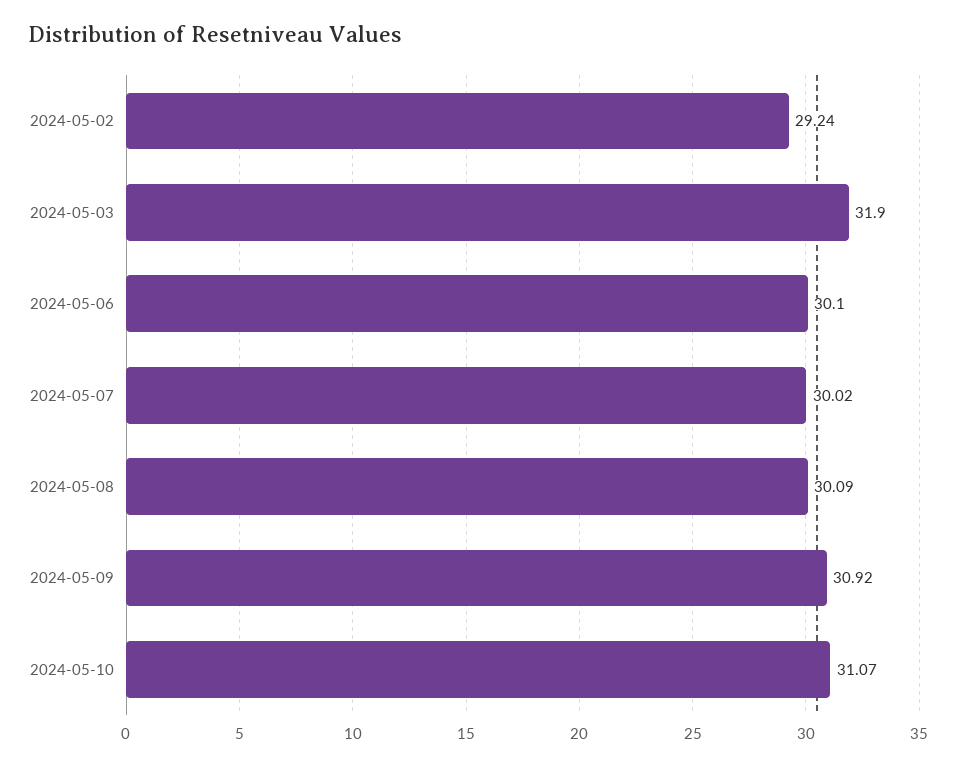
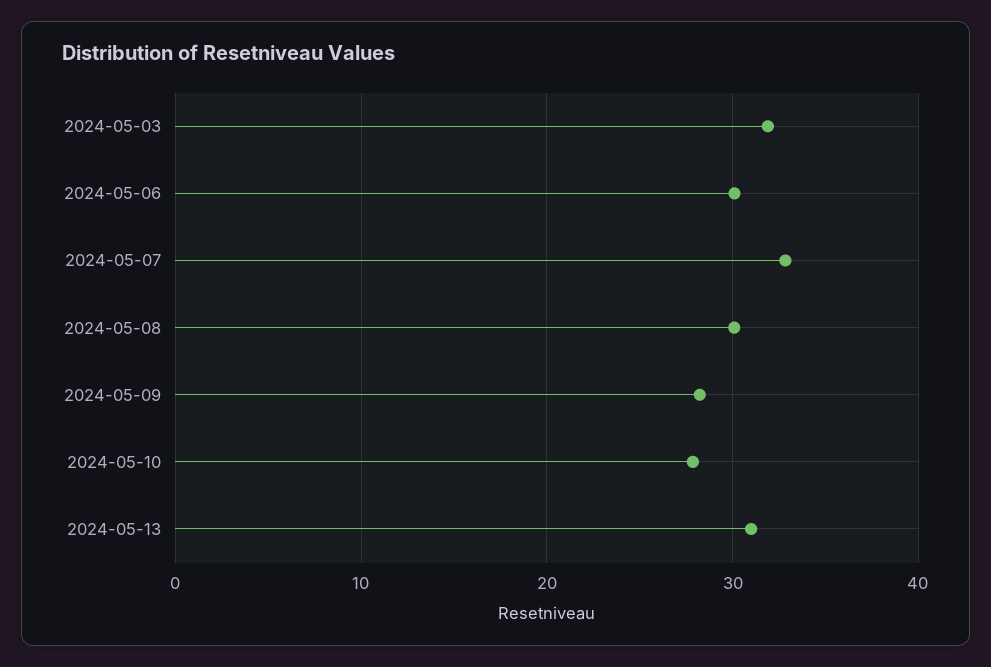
2024-05-02: 29.24 -> none
2024-05-07: 30.02 -> 33
2024-05-09: 30.92 -> 28
2024-05-10: 31.07 -> 28
2024-05-13: none -> 31

